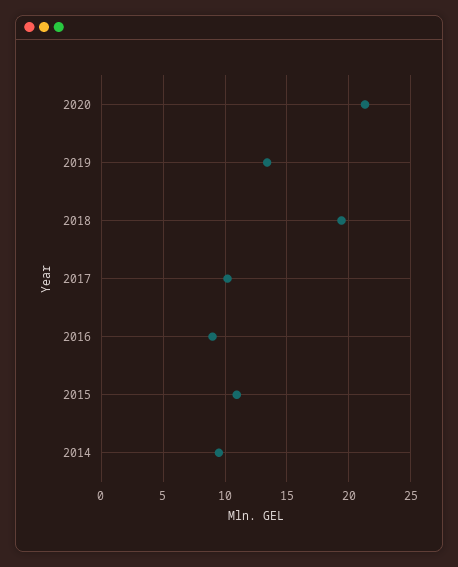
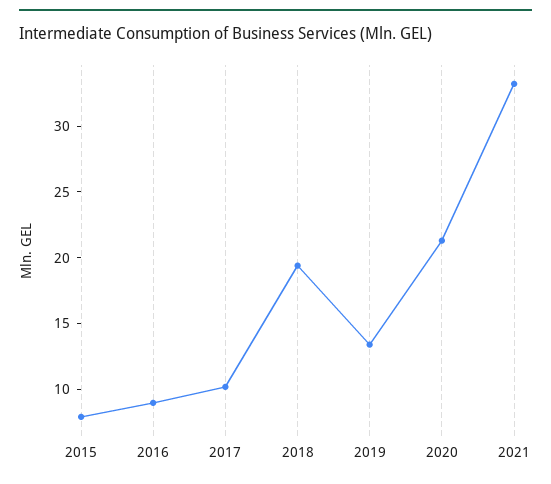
2015: 11 -> 8
2014: 9.5 -> none
2021: none -> 33

